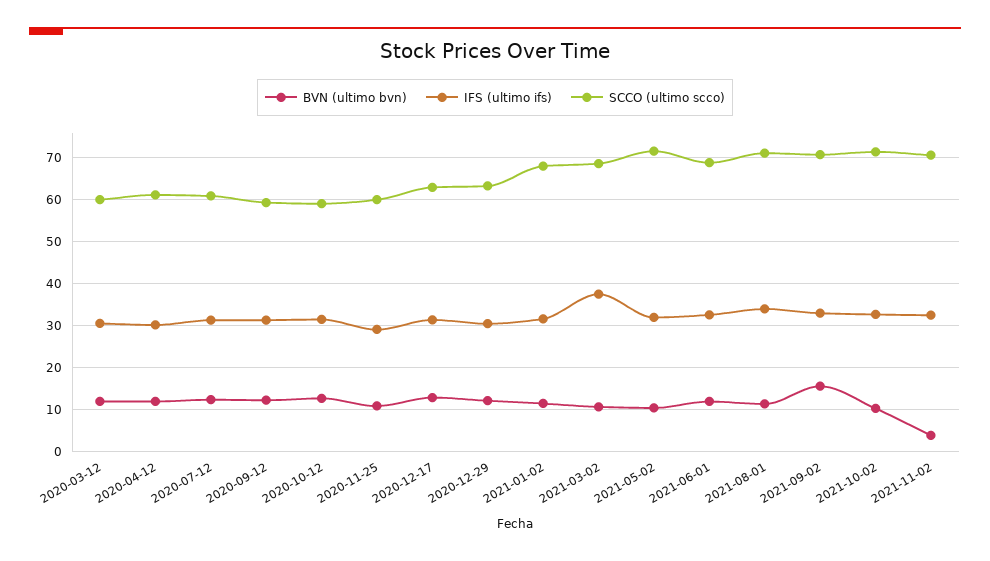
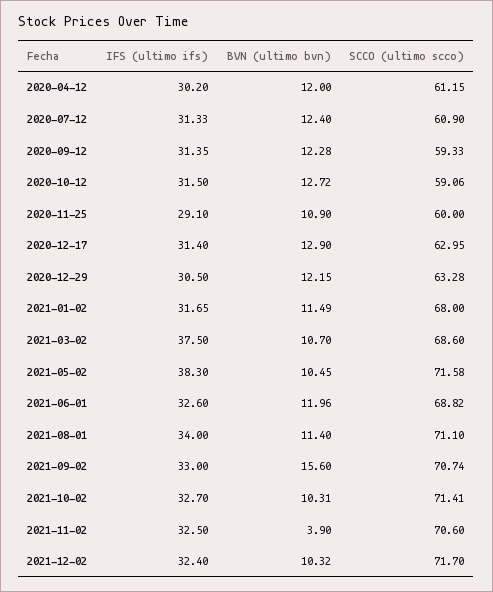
BVN (ultimo bvn), 2020-03-12: 12 -> none
IFS (ultimo ifs), 2020-03-12: 30 -> none
SCCO (ultimo scco), 2020-03-12: 60 -> none
IFS (ultimo ifs), 2021-05-02: 32 -> 38.3
IFS (ultimo ifs), 2021-12-02: none -> 32.4
BVN (ultimo bvn), 2021-12-02: none -> 10.32
SCCO (ultimo scco), 2021-12-02: none -> 71.7

